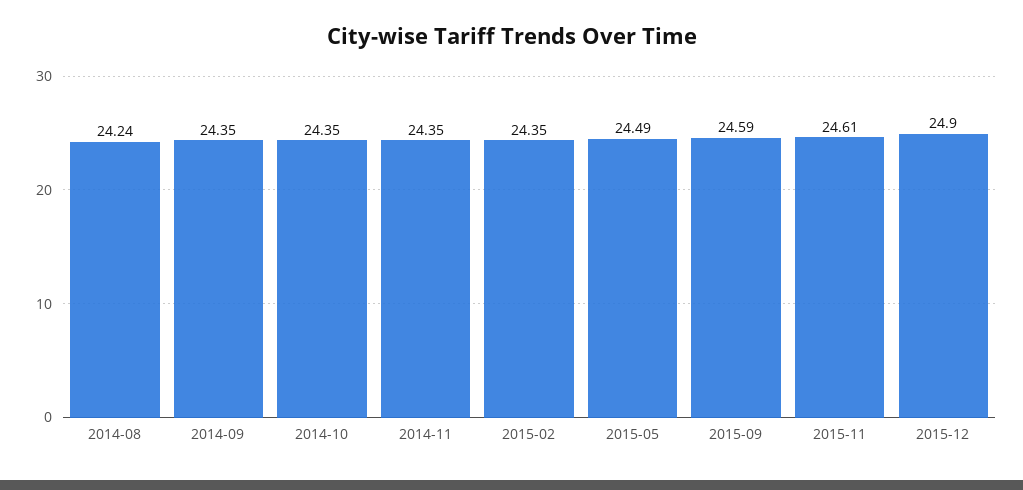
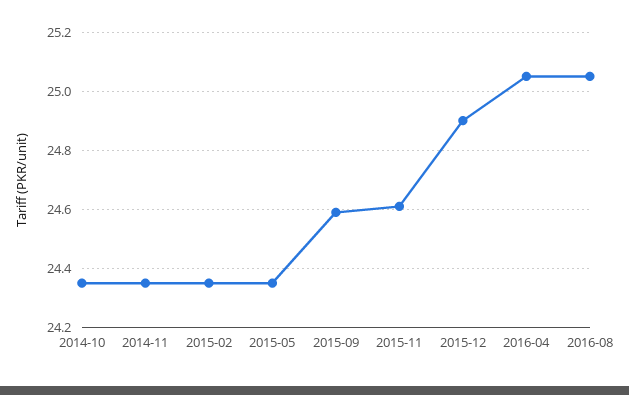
2014-08: 24.24 -> none
2014-09: 24.35 -> none
2015-05: 24.49 -> 24.35
2016-04: none -> 25.05
2016-08: none -> 25.05

